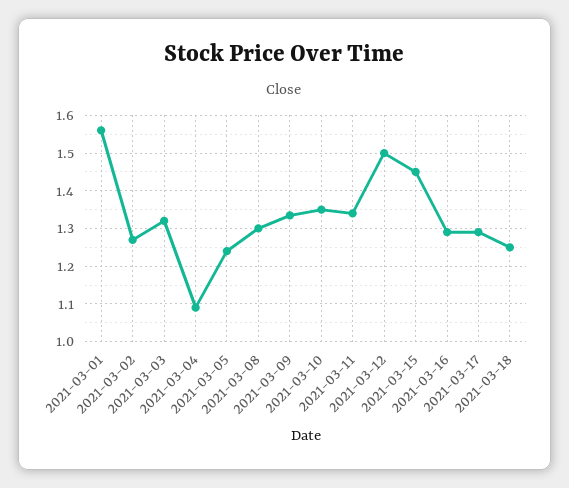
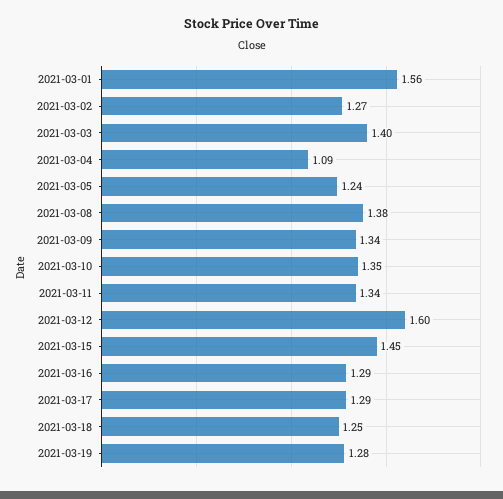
2021-03-03: 1.32 -> 1.4
2021-03-08: 1.3 -> 1.38
2021-03-12: 1.5 -> 1.6
2021-03-19: none -> 1.28

